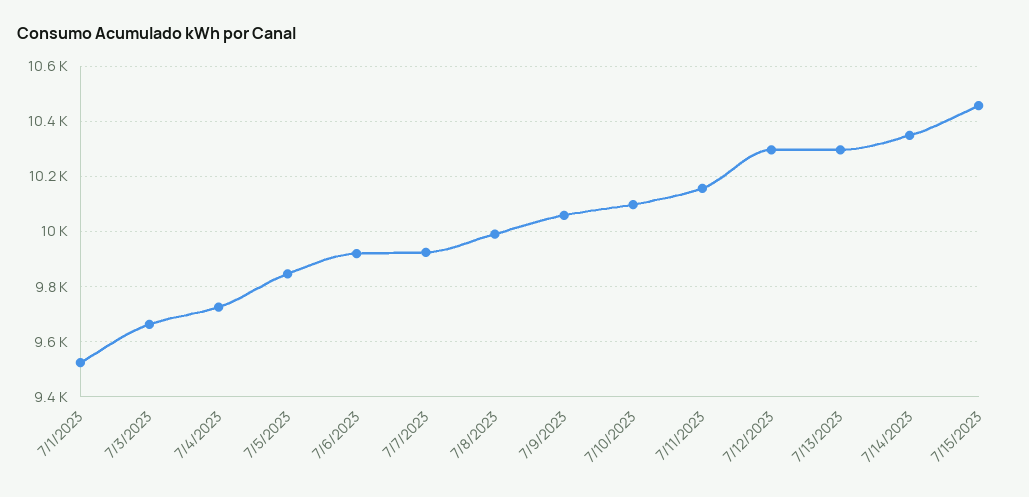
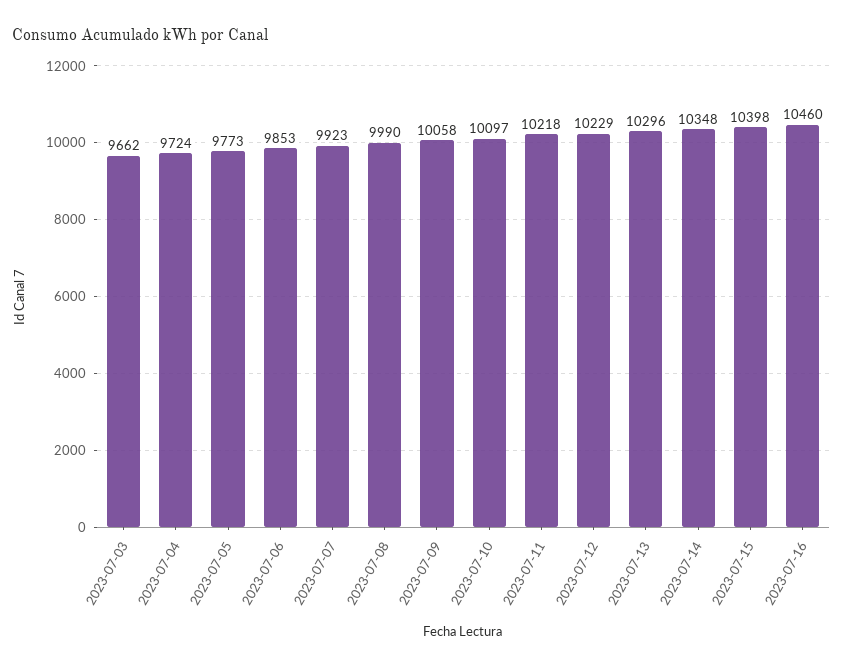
7/1/2023: 9525 -> none
7/5/2023: 9850 -> 9773
7/6/2023: 9925 -> 9853
7/11/2023: 10150 -> 10218
7/12/2023: 10300 -> 10229
7/15/2023: 10450 -> 10398
2023-07-16: none -> 10460

